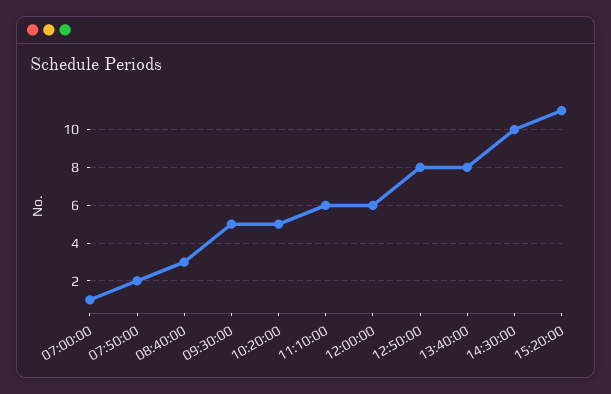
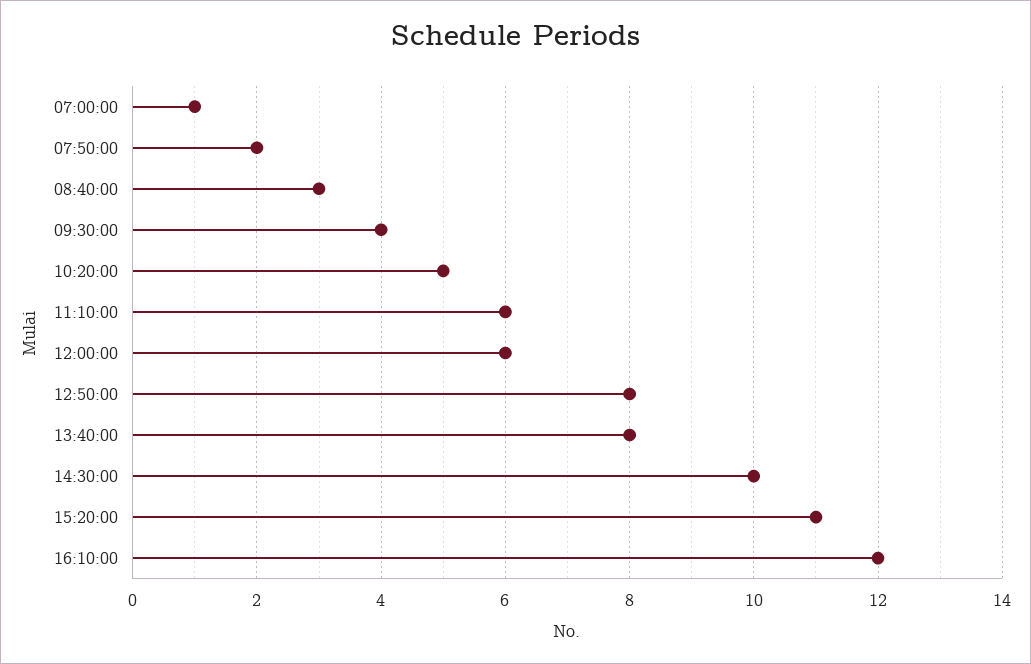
09:30:00: 5 -> 4
16:10:00: none -> 12

